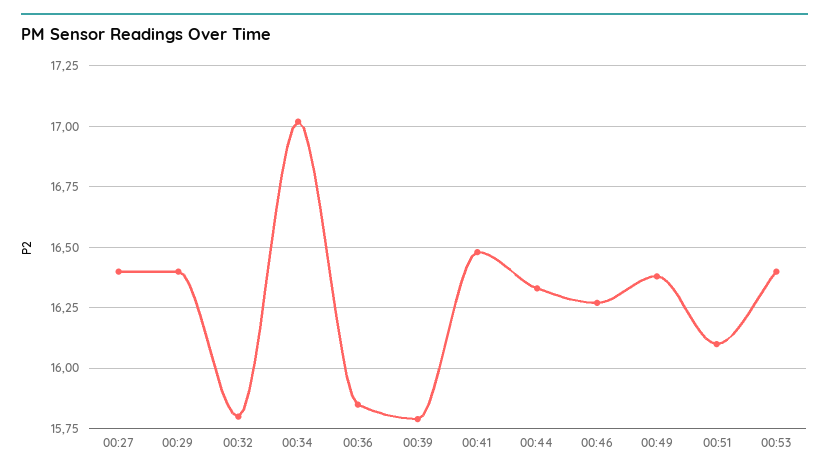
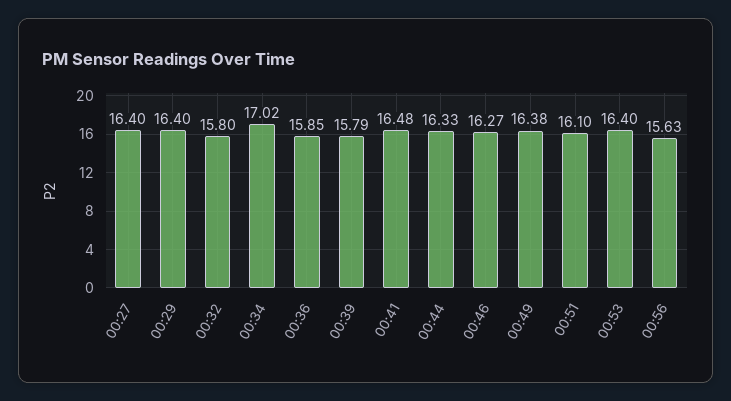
00:56: none -> 15.63

